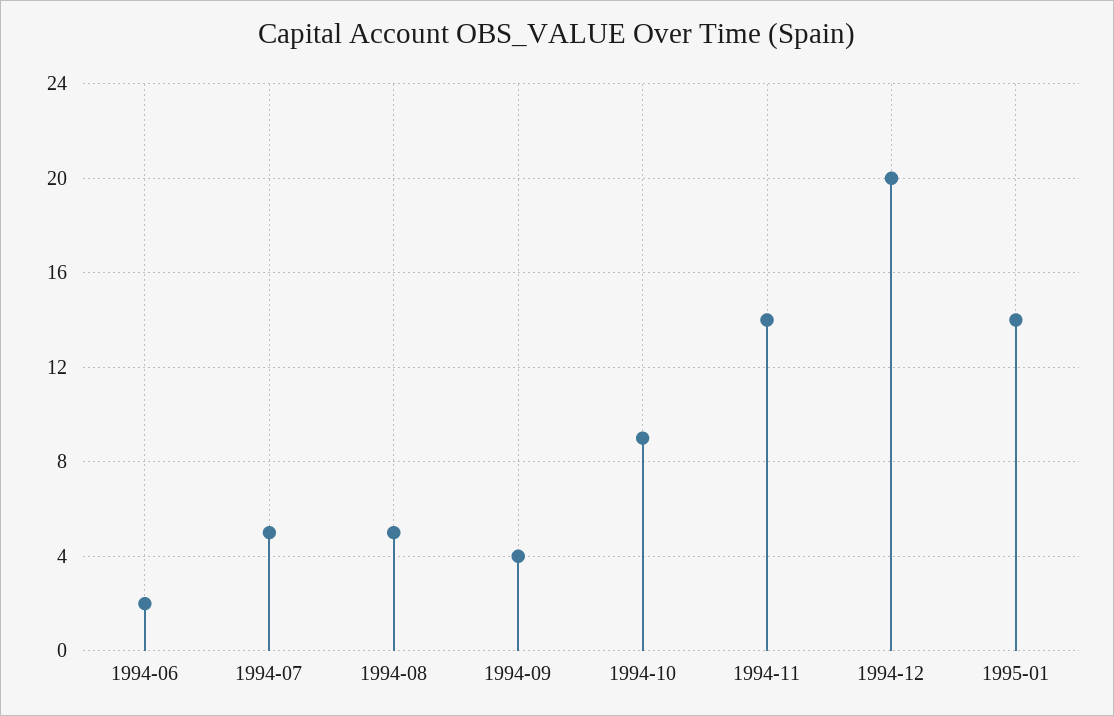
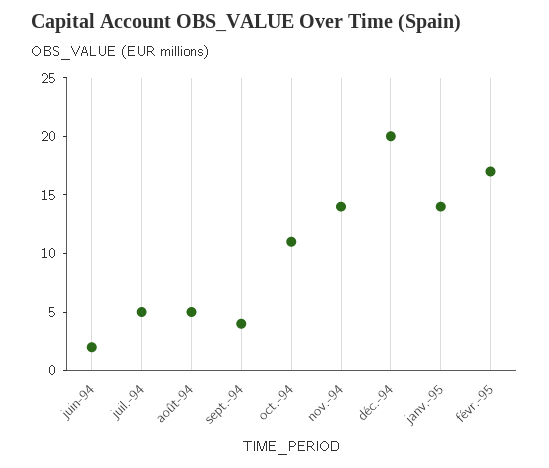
1994-10: 9 -> 11
févr.-95: none -> 17

